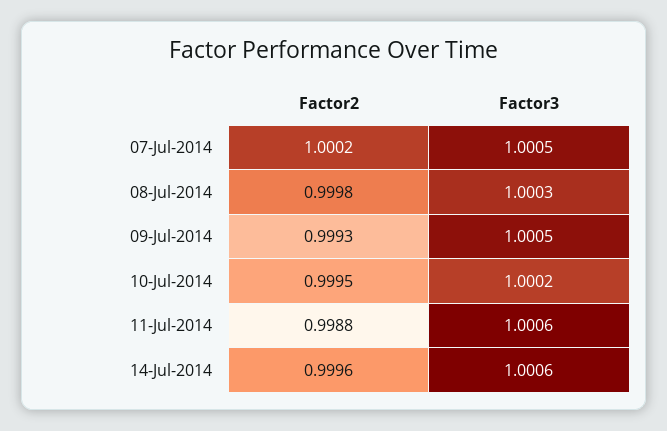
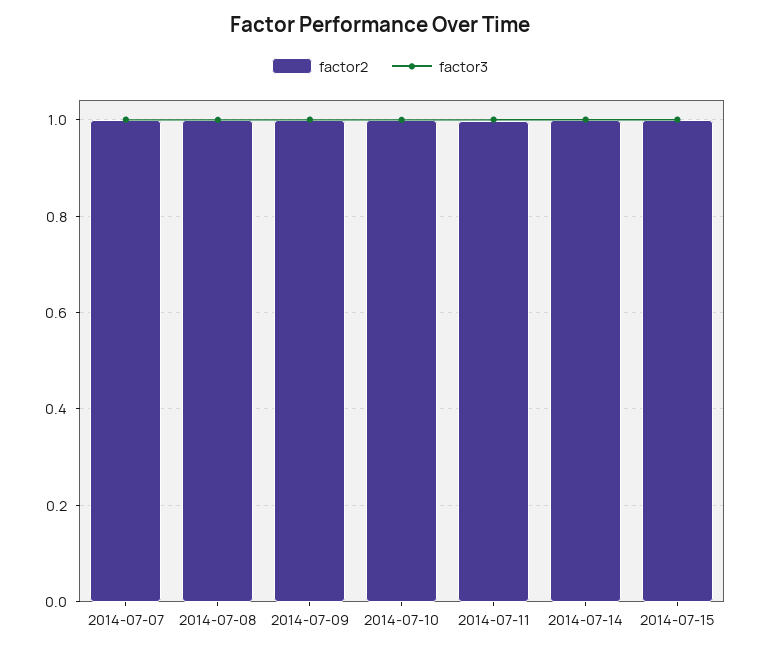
Factor2, 2014-07-15: none -> 1
Factor3, 2014-07-15: none -> 1

